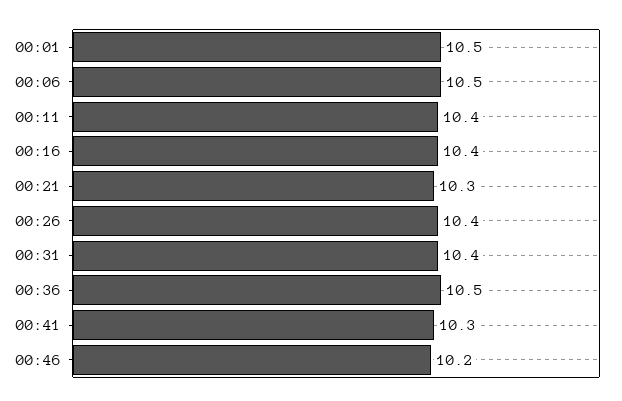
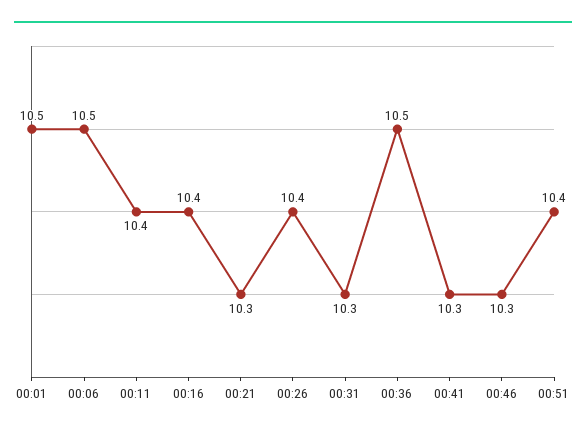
00:31: 10.4 -> 10.3
00:46: 10.2 -> 10.3
00:51: none -> 10.4

